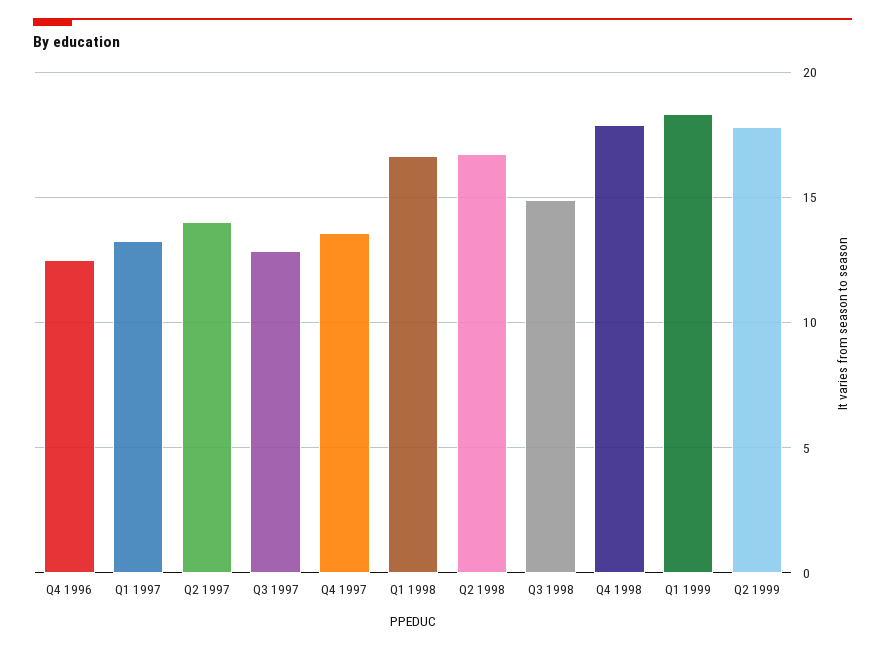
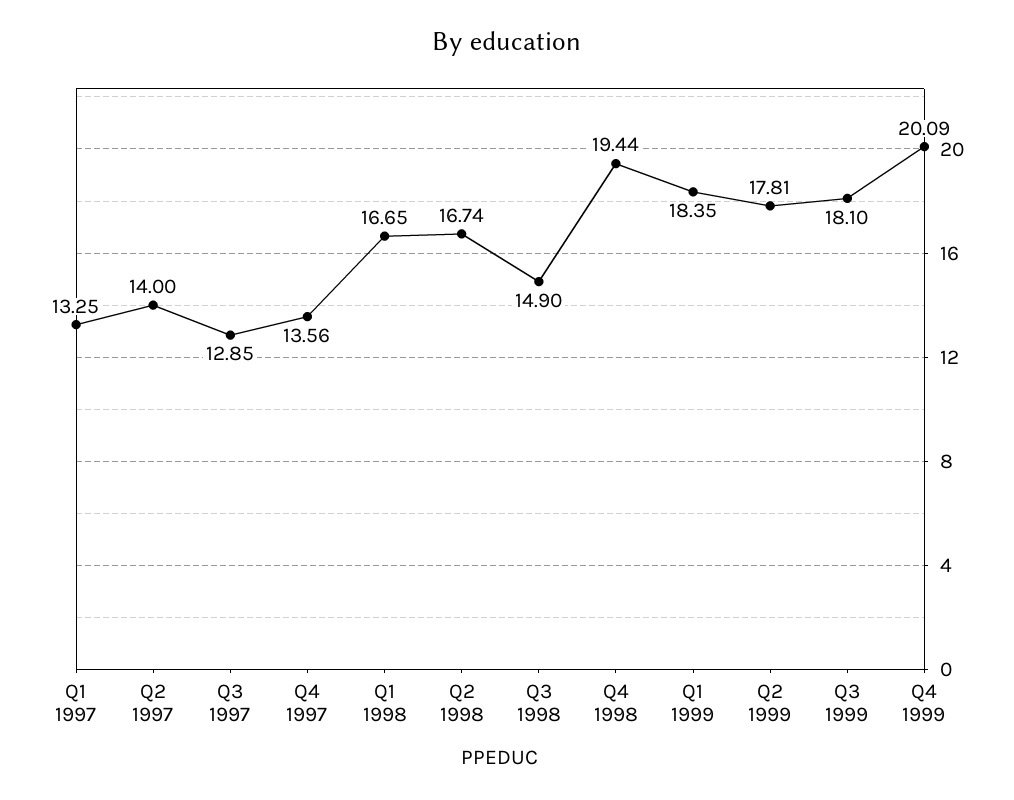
Q4 1996: 12.5 -> none
Q4 1998: 18 -> 19.44
Q3 1999: none -> 18.1
Q4 1999: none -> 20.09

